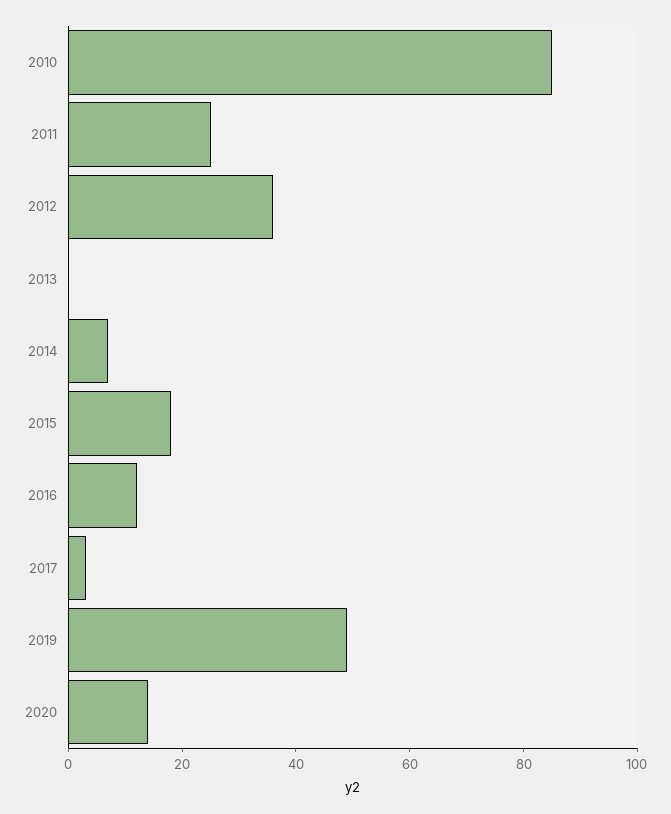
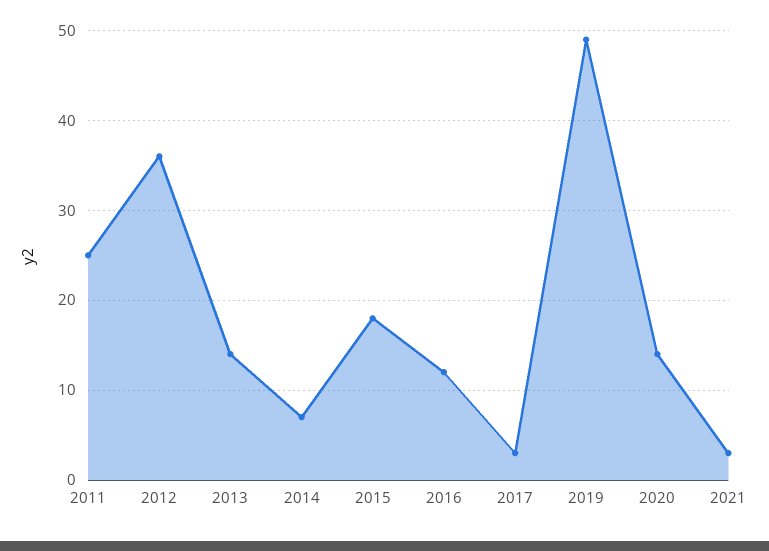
2010: 85 -> none
2013: 0 -> 14
2021: none -> 3

